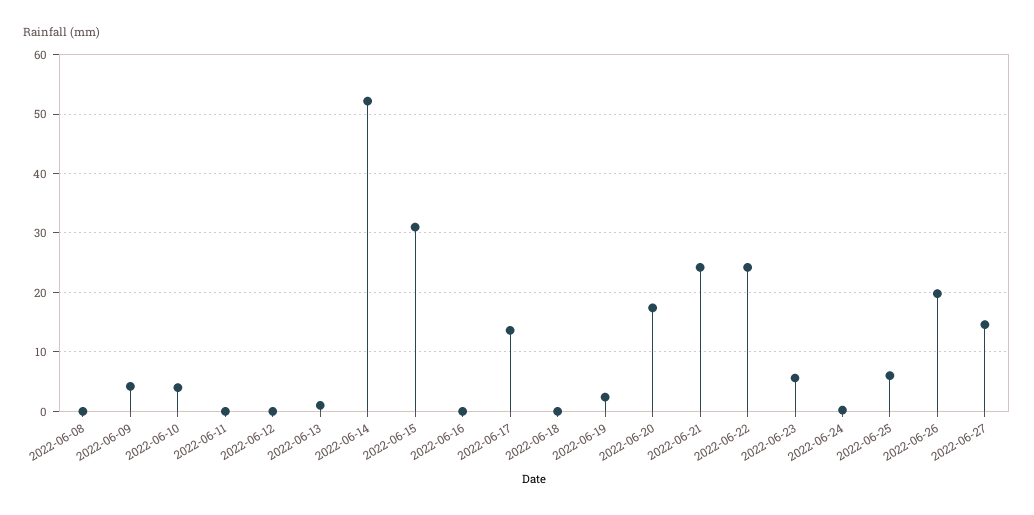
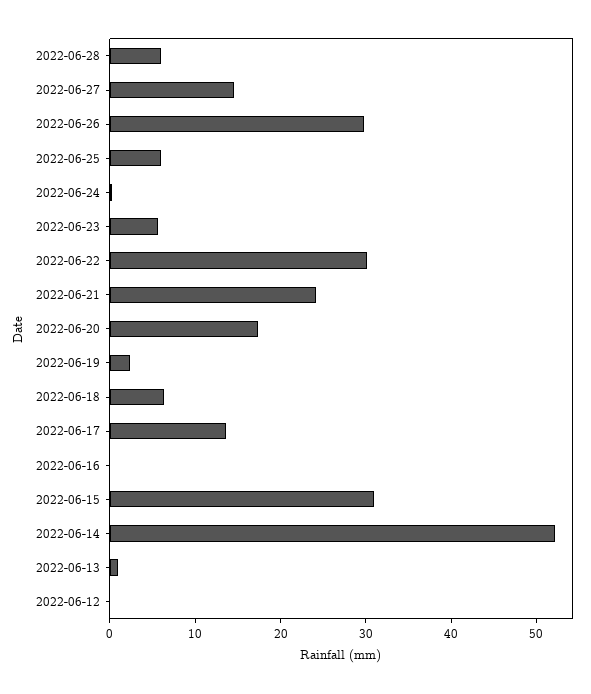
2022-06-08: 0 -> none
2022-06-09: 4 -> none
2022-06-10: 4 -> none
2022-06-11: 0 -> none
2022-06-18: 0 -> 6
2022-06-22: 24 -> 30
2022-06-26: 20 -> 30
2022-06-28: none -> 6

